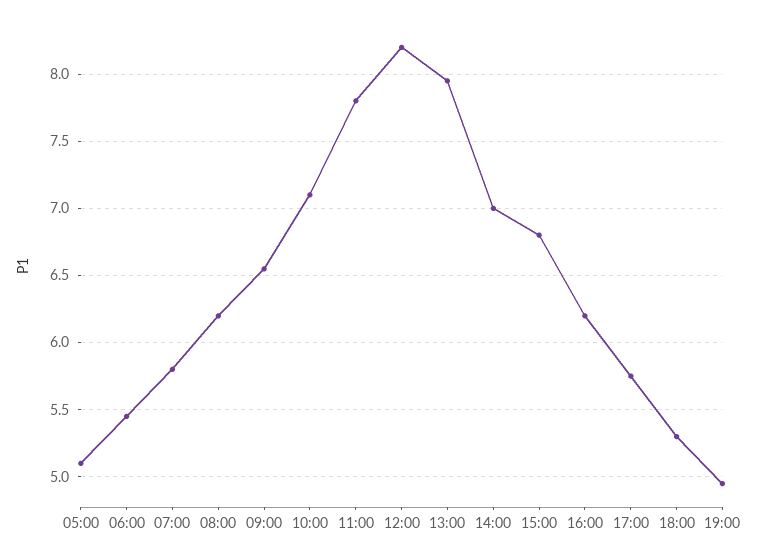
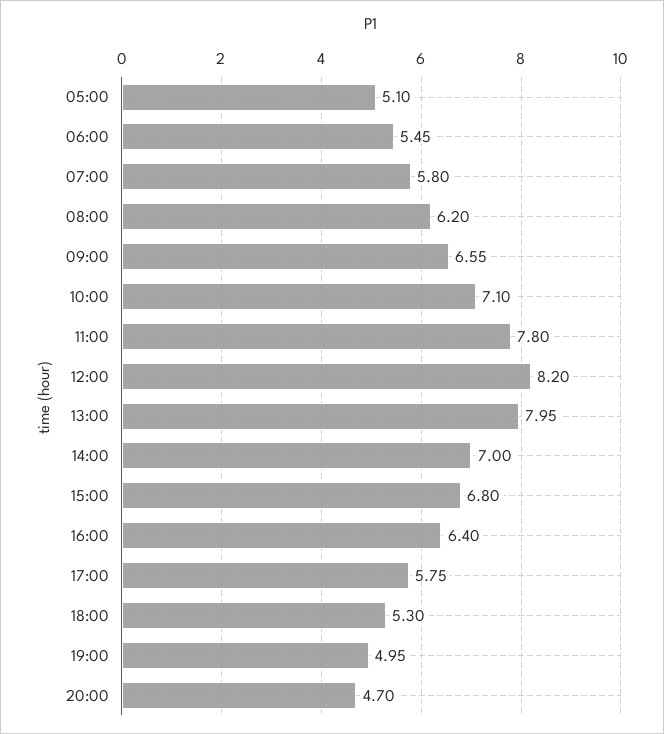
16:00: 6.2 -> 6.4
20:00: none -> 4.7

